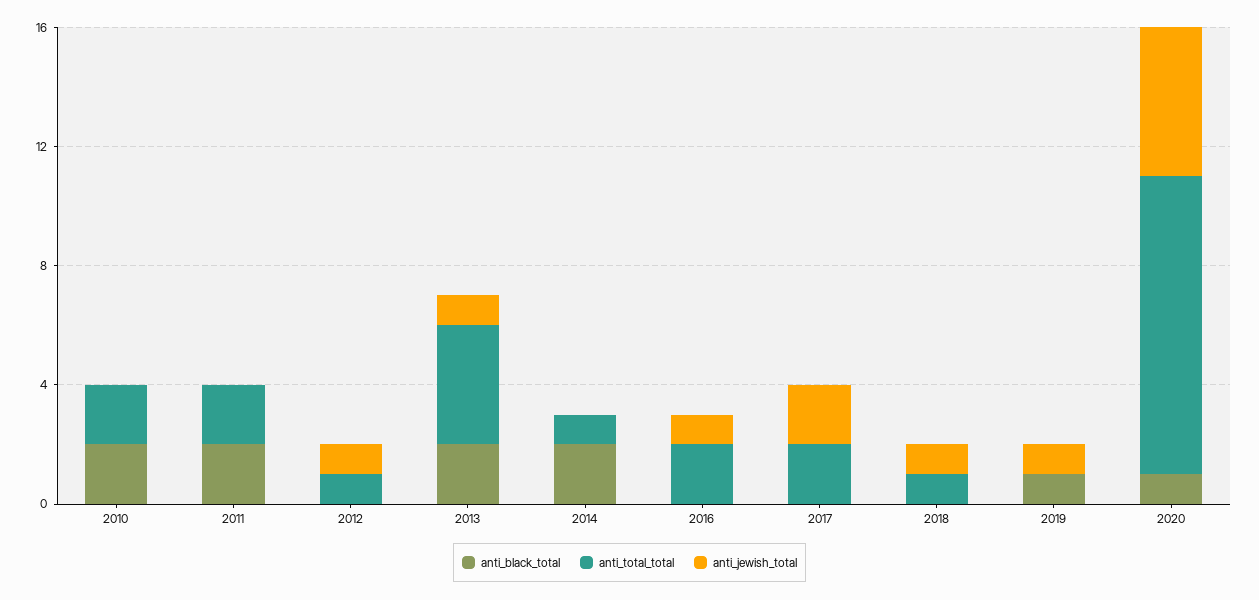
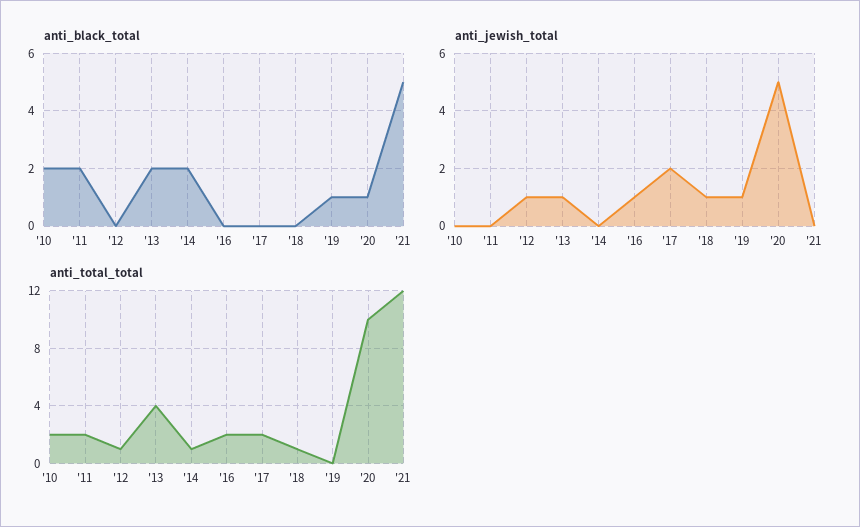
anti_black_total, '21: none -> 5
anti_jewish_total, '21: none -> 0
anti_total_total, '21: none -> 12

